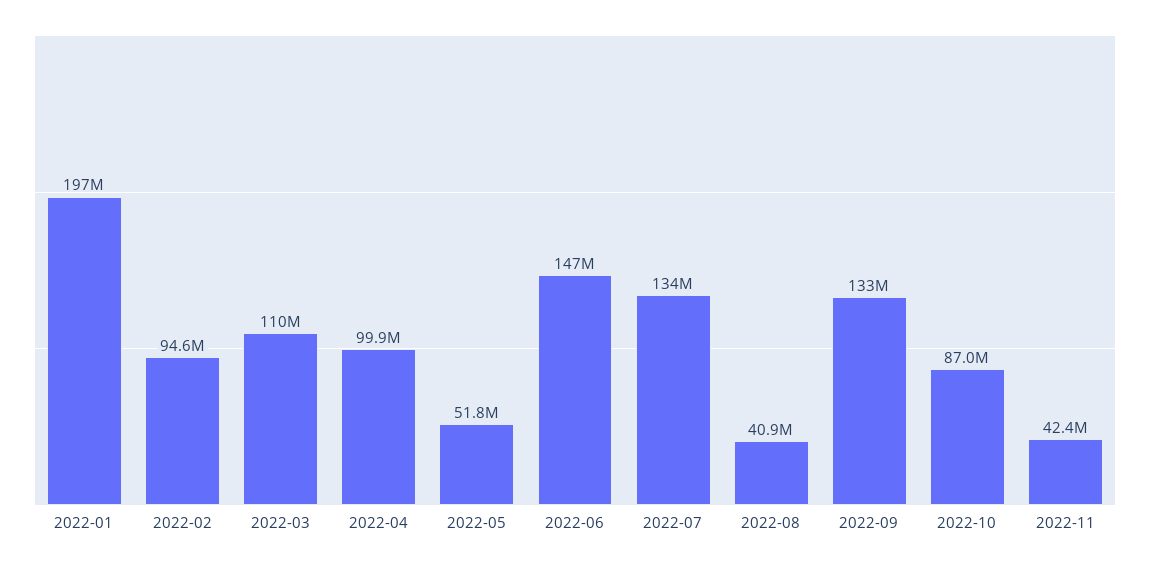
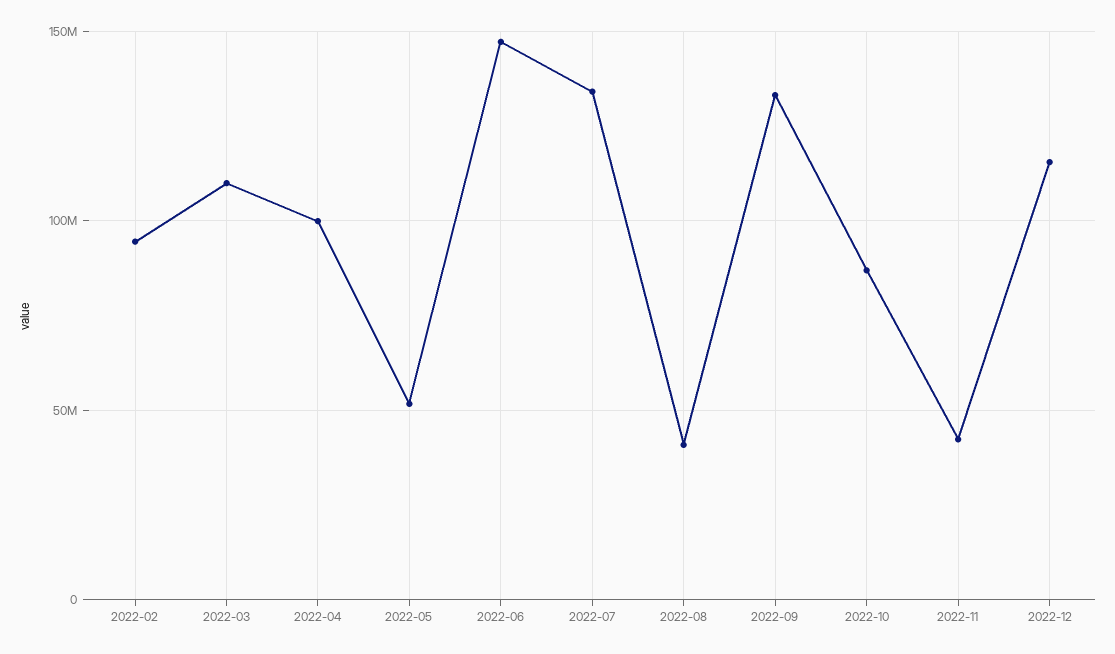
2022-01: 197000000 -> none
2022-12: none -> 115000000

